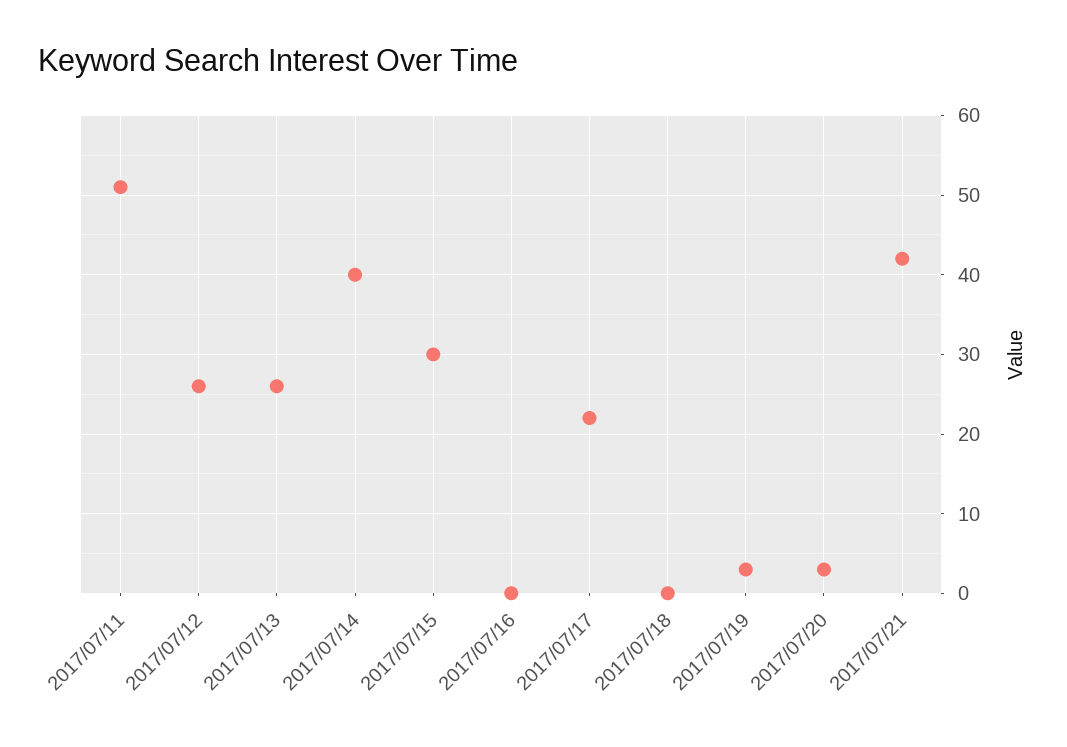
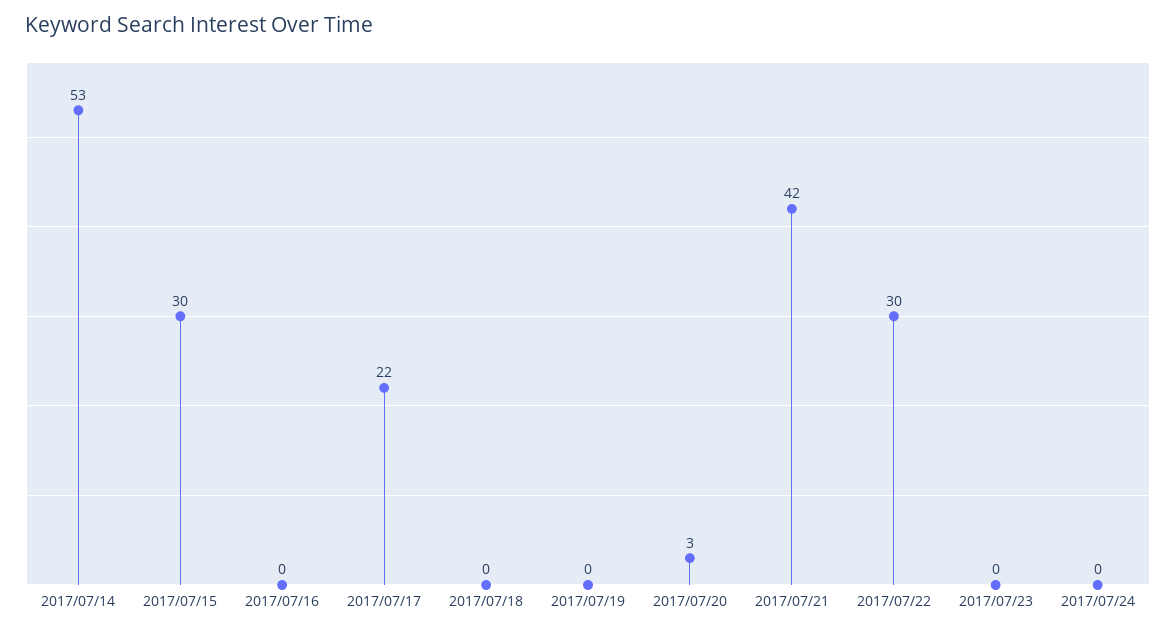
2017/07/11: 51 -> none
2017/07/12: 26 -> none
2017/07/13: 26 -> none
2017/07/14: 40 -> 53
2017/07/19: 3 -> 0
2017/07/22: none -> 30
2017/07/23: none -> 0
2017/07/24: none -> 0

